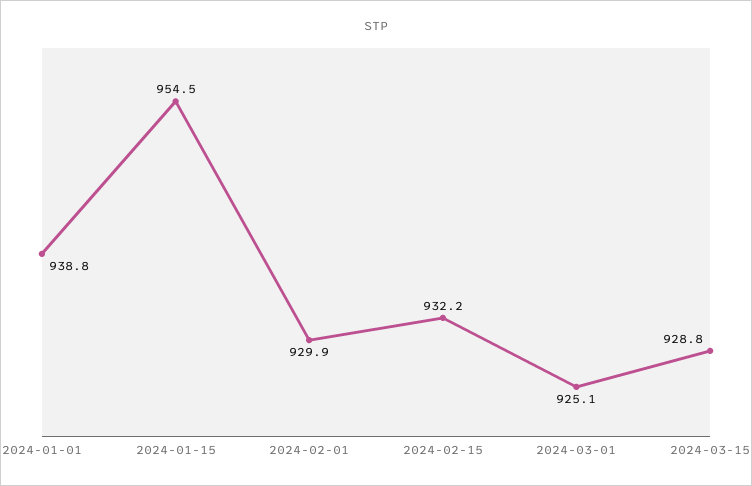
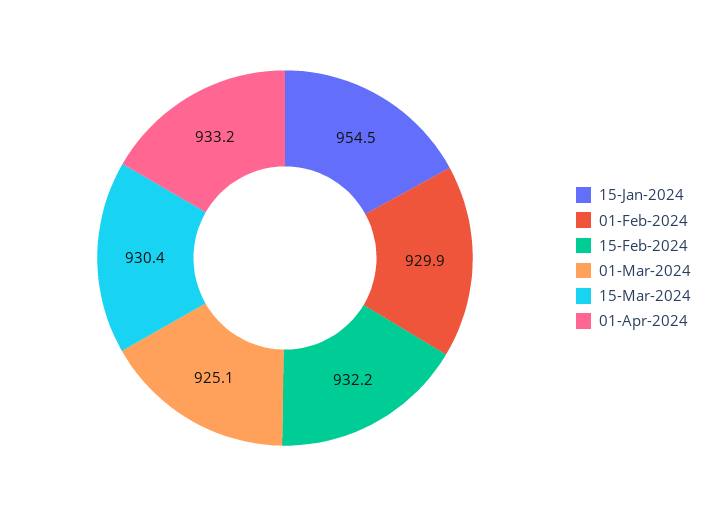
2024-01-01: 938.8 -> none
2024-03-15: 928.8 -> 930.4
01-Apr-2024: none -> 933.2

